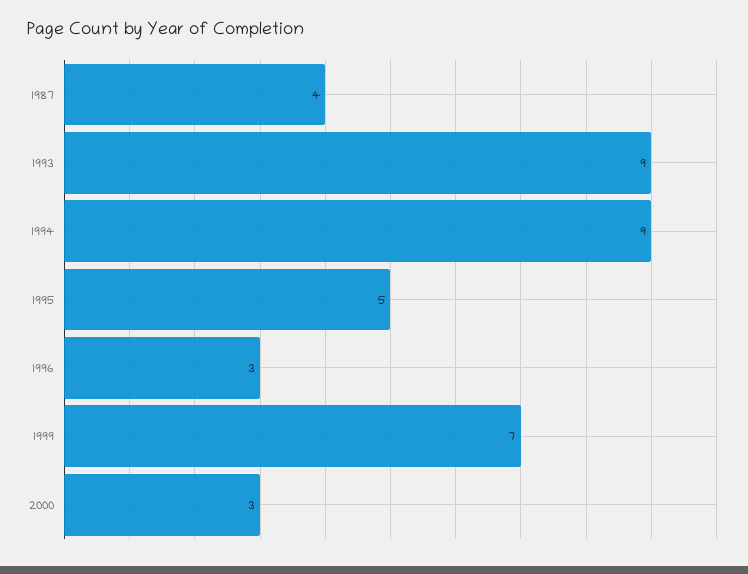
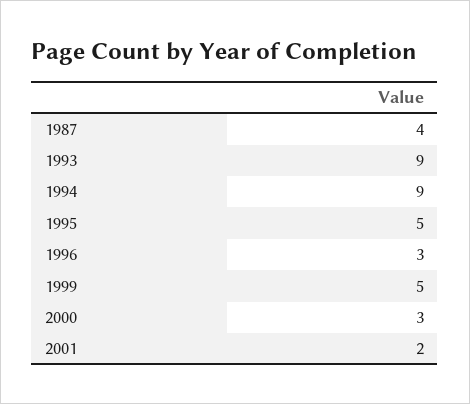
1999: 7 -> 5
2001: none -> 2

